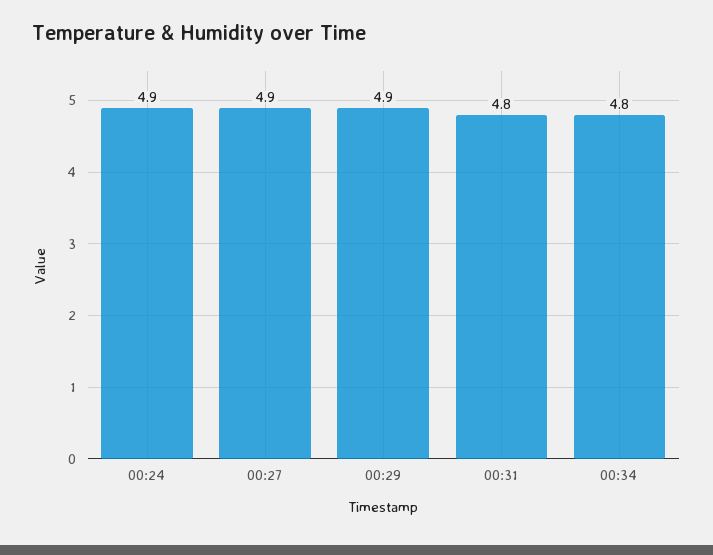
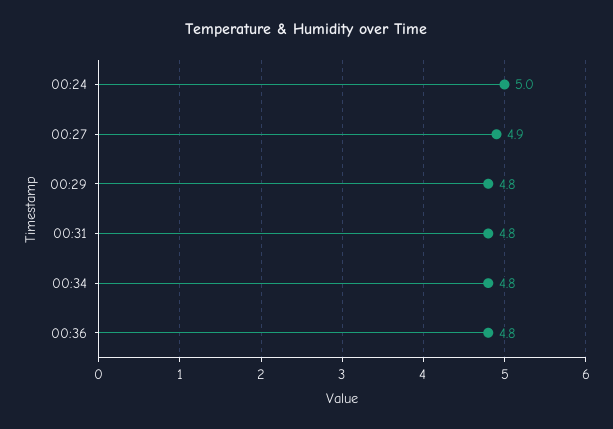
00:24: 4.9 -> 5
00:29: 4.9 -> 4.8
00:36: none -> 4.8

